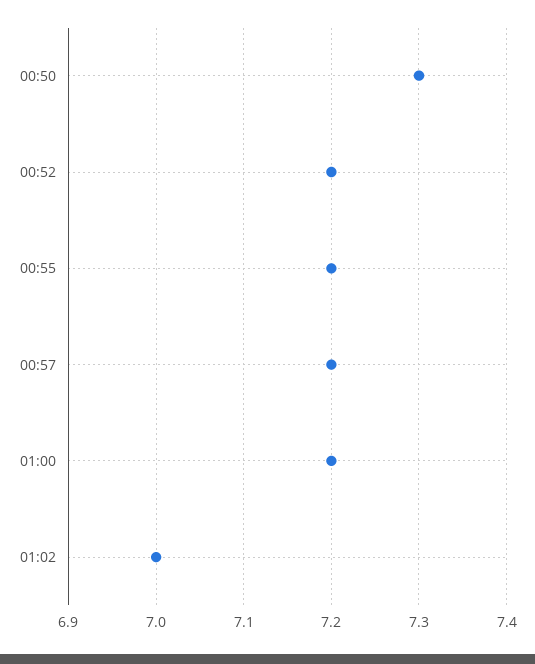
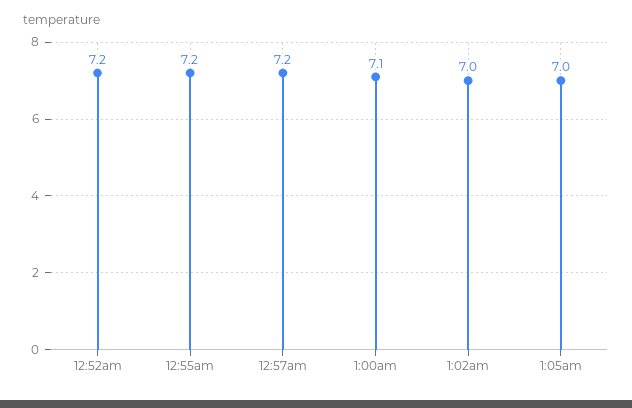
00:50: 7.3 -> none
01:00: 7.2 -> 7.1
1:05am: none -> 7

